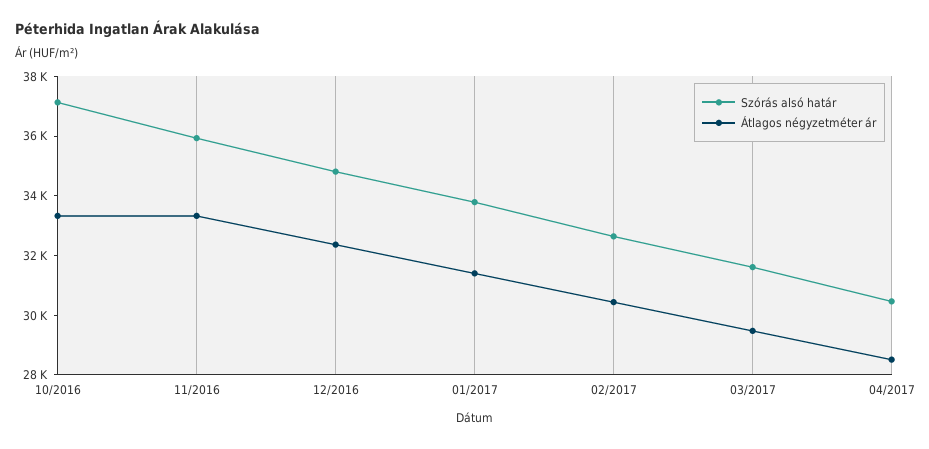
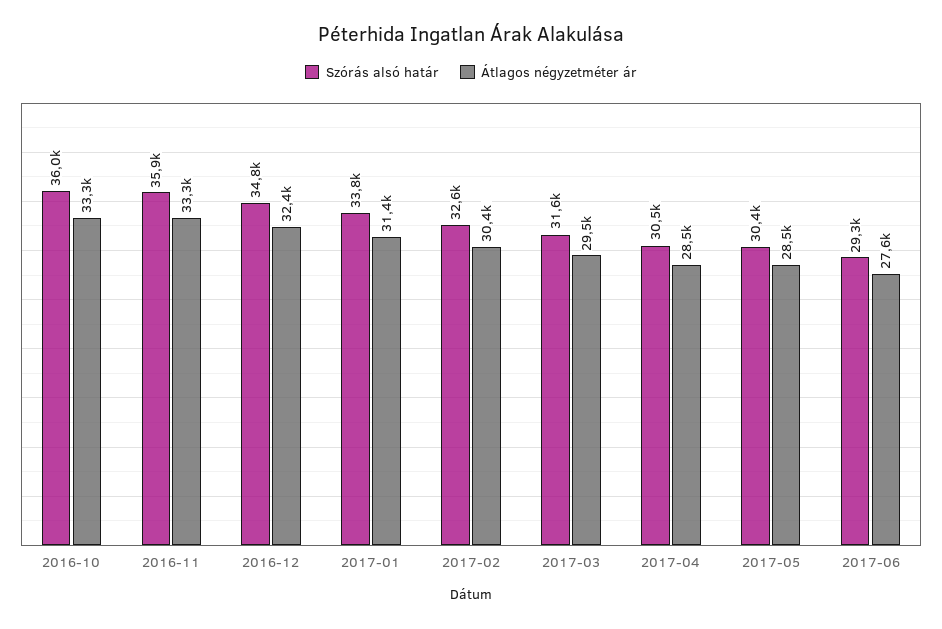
Szórás alsó határ, 10/2016: 37000 -> 36000
Szórás alsó határ, 2017-05: none -> 30400
Átlagos négyzetméter ár, 2017-05: none -> 28500
Szórás alsó határ, 2017-06: none -> 29300
Átlagos négyzetméter ár, 2017-06: none -> 27600

